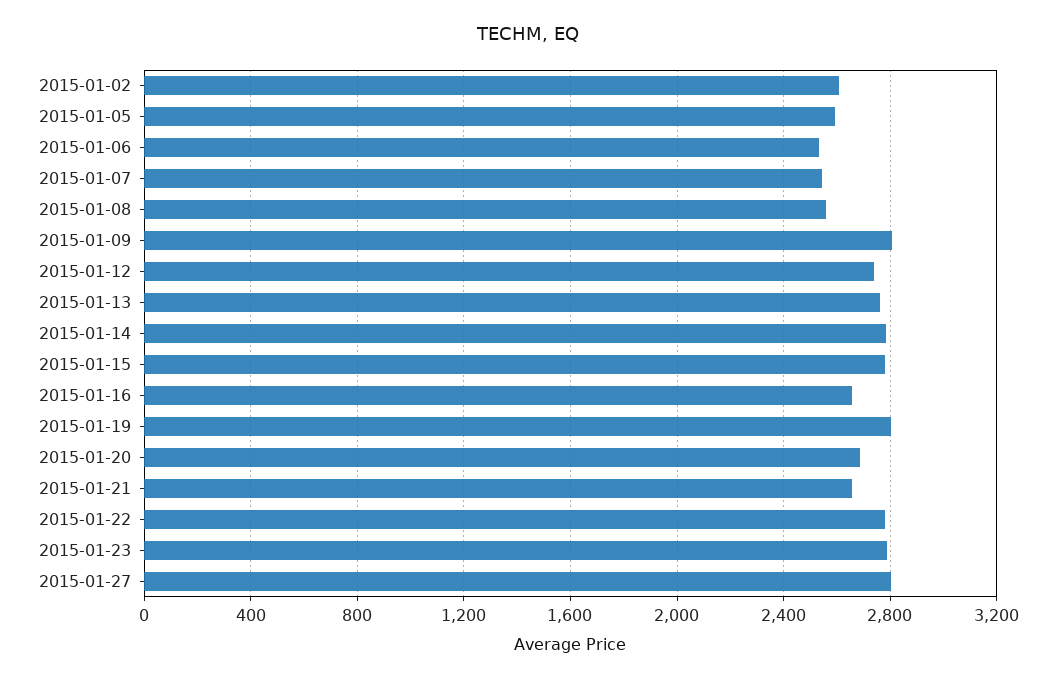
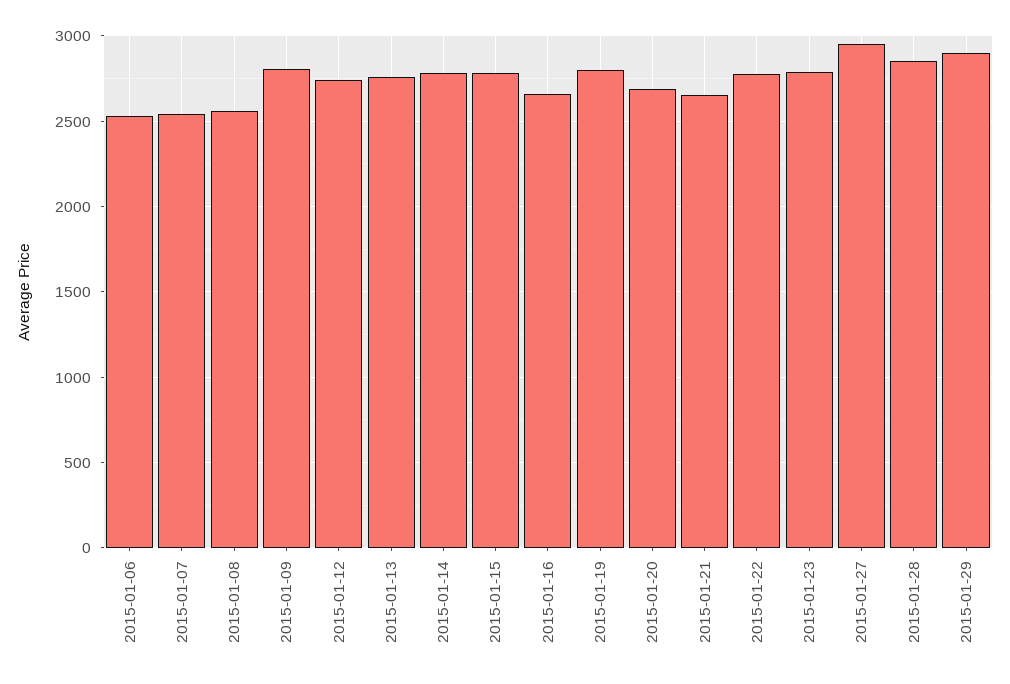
2015-01-02: 2600 -> none
2015-01-05: 2600 -> none
2015-01-27: 2800 -> 2950
2015-01-28: none -> 2850
2015-01-29: none -> 2900

